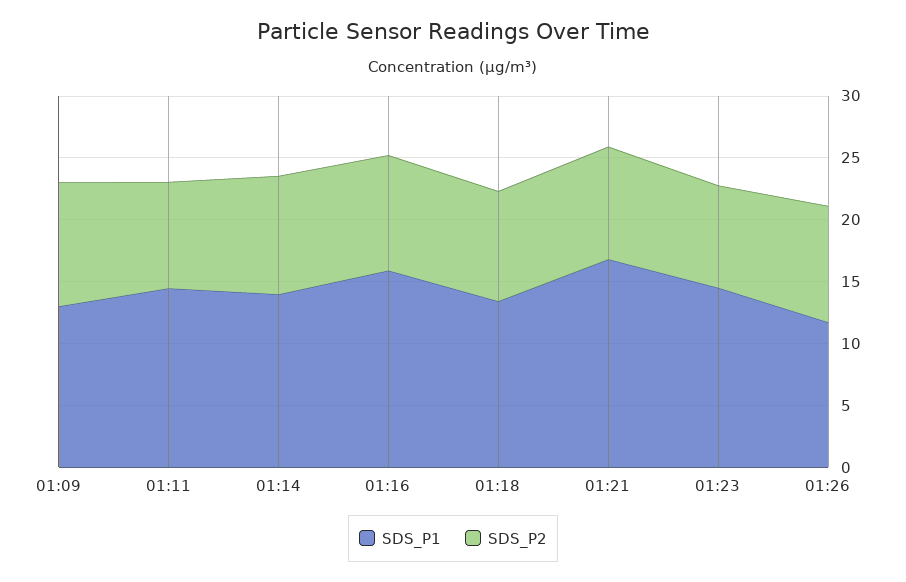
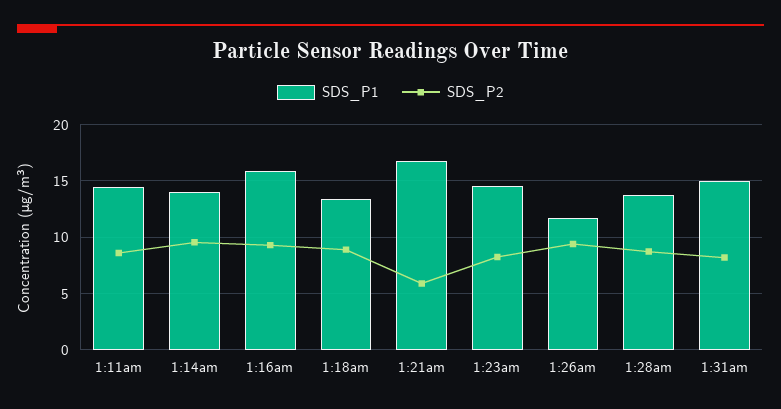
SDS_P1, 01:09: 13 -> none
SDS_P2, 01:09: 10 -> none
SDS_P2, 01:21: 9 -> 6
SDS_P1, 1:28am: none -> 14
SDS_P2, 1:28am: none -> 9
SDS_P1, 1:31am: none -> 15
SDS_P2, 1:31am: none -> 8

